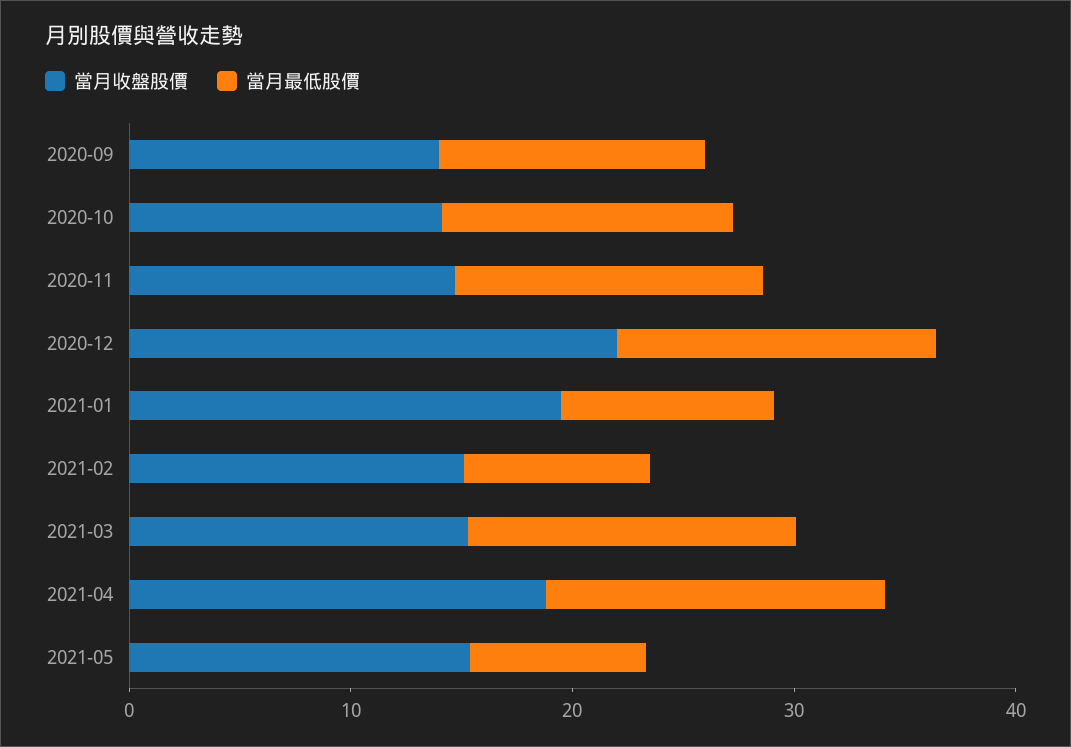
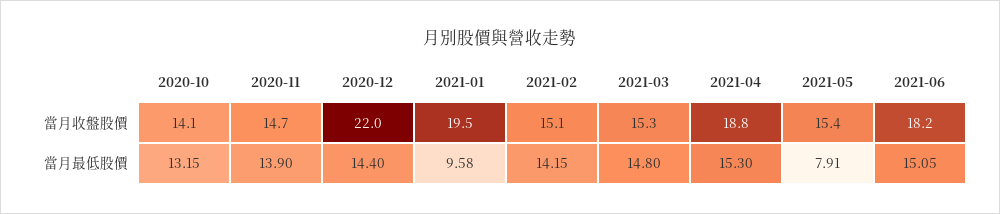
當月收盤股價, 2020-09: 14 -> none
當月最低股價, 2020-09: 12 -> none
當月最低股價, 2021-02: 8 -> 14.15
當月收盤股價, 2021-06: none -> 18.2
當月最低股價, 2021-06: none -> 15.05

